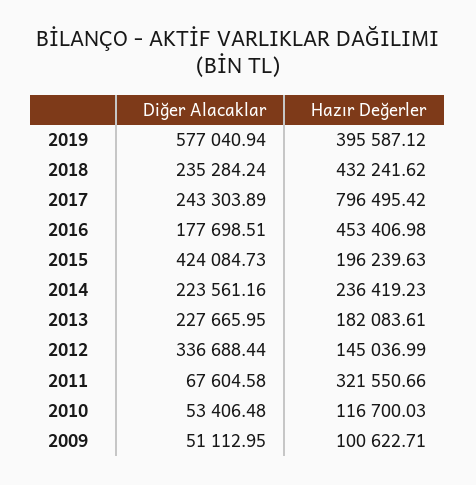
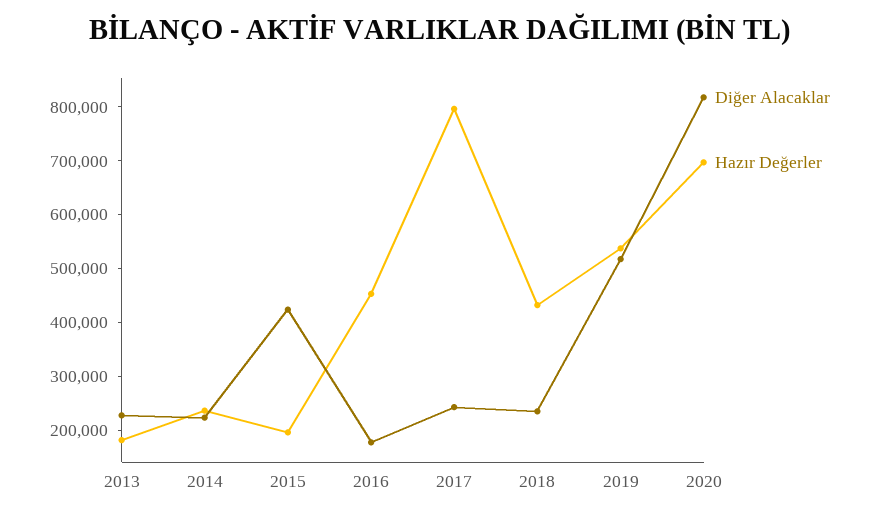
Diğer Alacaklar, 2019: 577040.94 -> 520000
Hazır Değerler, 2019: 395587.12 -> 540000
Diğer Alacaklar, 2012: 336688.44 -> none
Hazır Değerler, 2012: 145036.99 -> none
Diğer Alacaklar, 2011: 67604.58 -> none
Hazır Değerler, 2011: 321550.66 -> none
Diğer Alacaklar, 2010: 53406.48 -> none
Hazır Değerler, 2010: 116700.03 -> none
Diğer Alacaklar, 2009: 51112.95 -> none
Hazır Değerler, 2009: 100622.71 -> none
Diğer Alacaklar, 2020: none -> 820000
Hazır Değerler, 2020: none -> 700000

